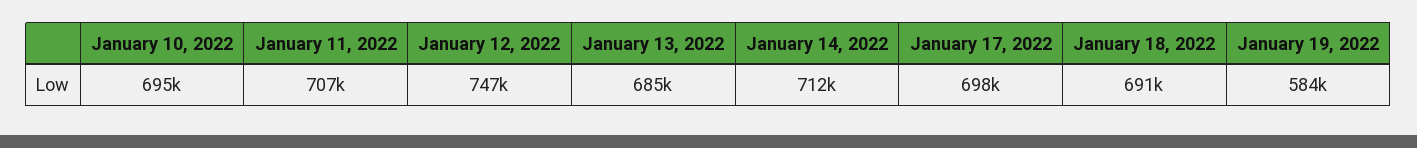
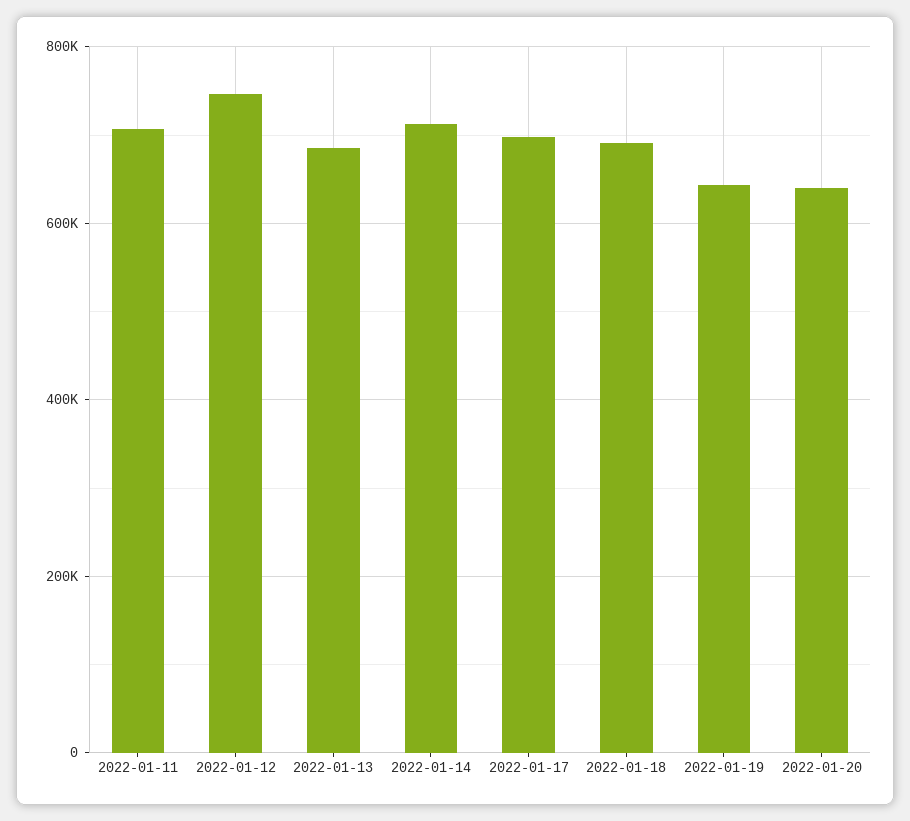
January 10, 2022: 695000 -> none
January 19, 2022: 584000 -> 640000
2022-01-20: none -> 640000

